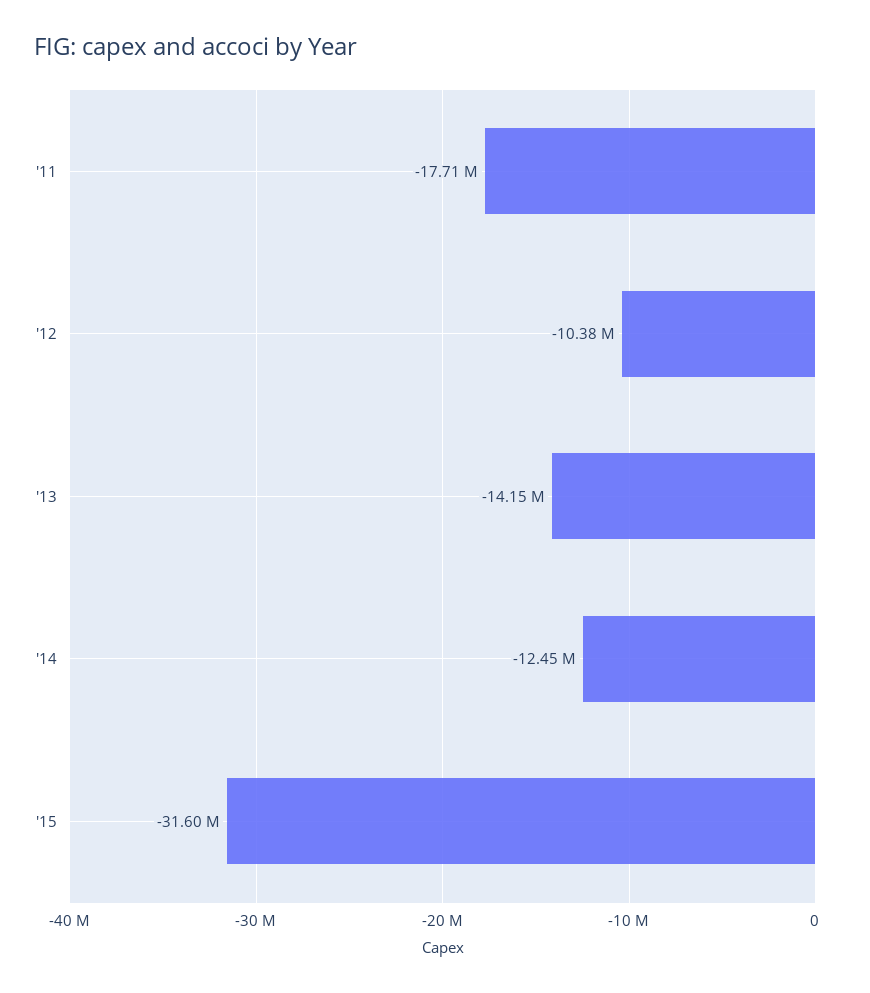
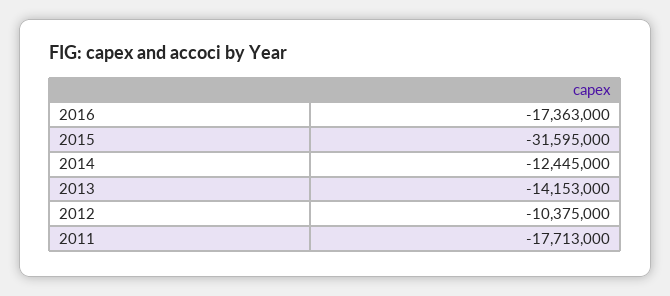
2016: none -> -17363000

